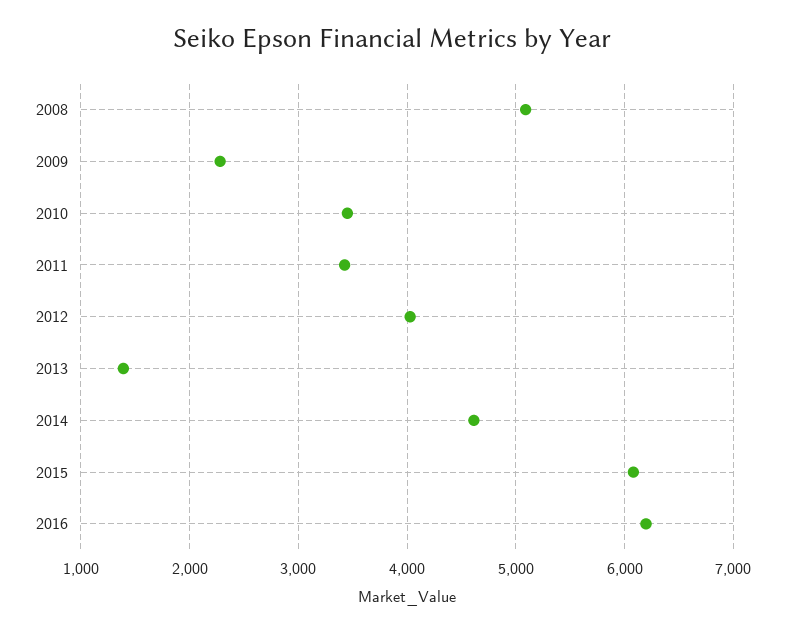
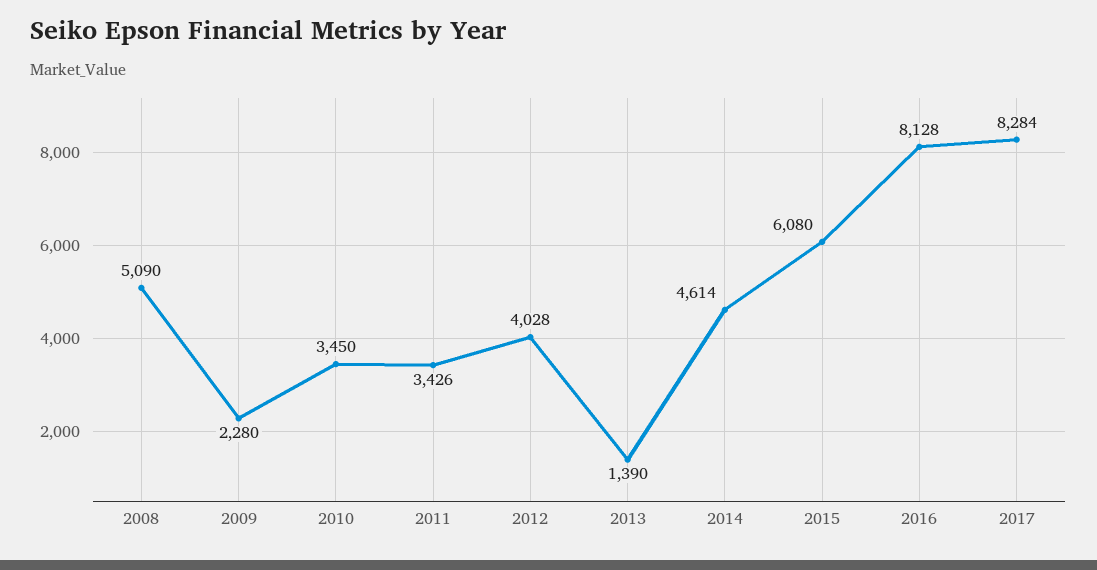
2016: 6200 -> 8128
2017: none -> 8284

